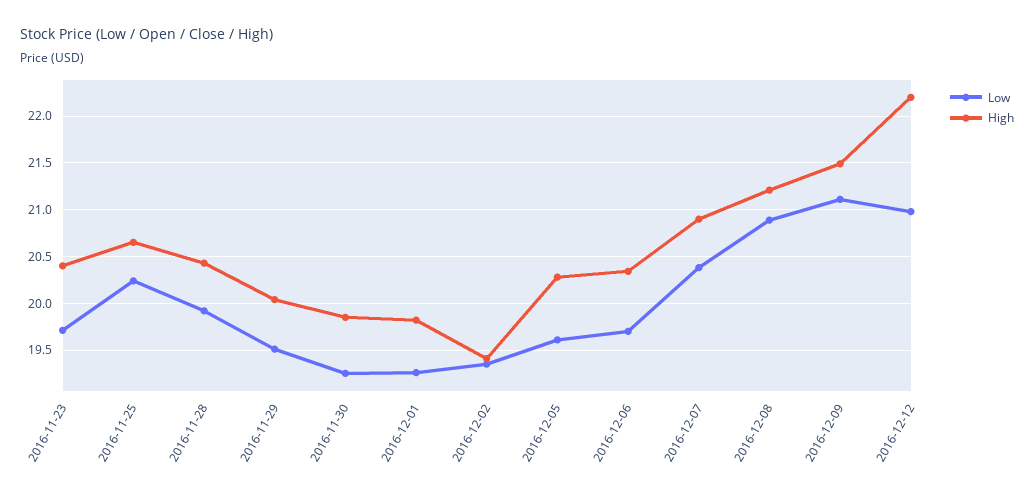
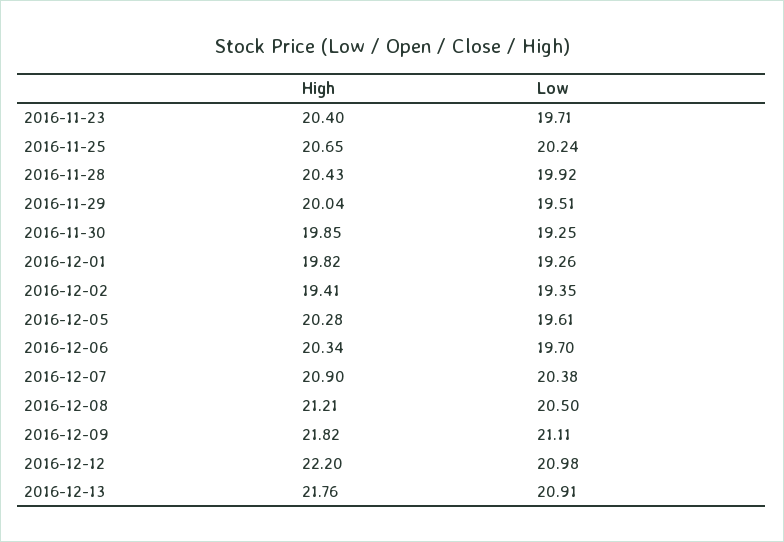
Low, 2016-12-08: 20.9 -> 20.5
High, 2016-12-09: 21.5 -> 21.82
High, 2016-12-13: none -> 21.76
Low, 2016-12-13: none -> 20.91

